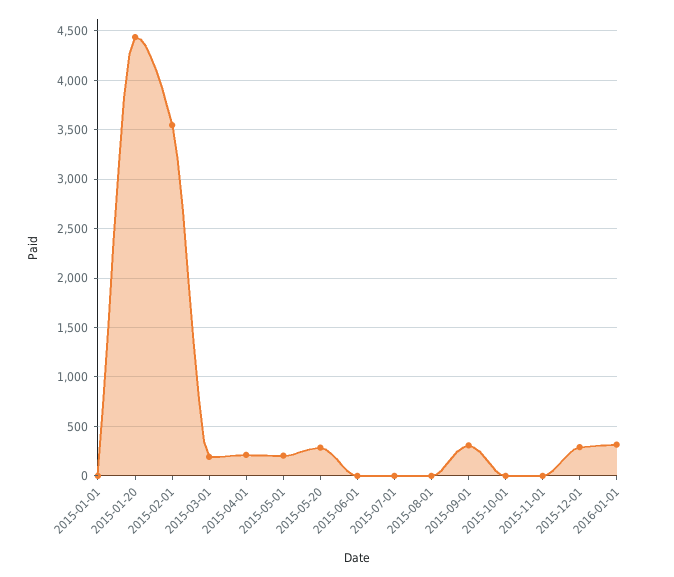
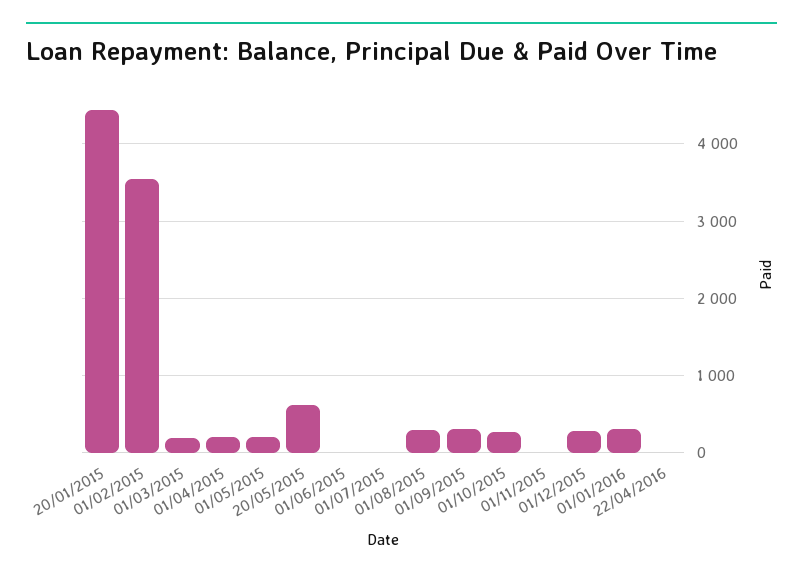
2015-01-01: 0 -> none
2015-05-20: 300 -> 600
2015-08-01: 0 -> 300
2015-10-01: 0 -> 300
22/04/2016: none -> 0

